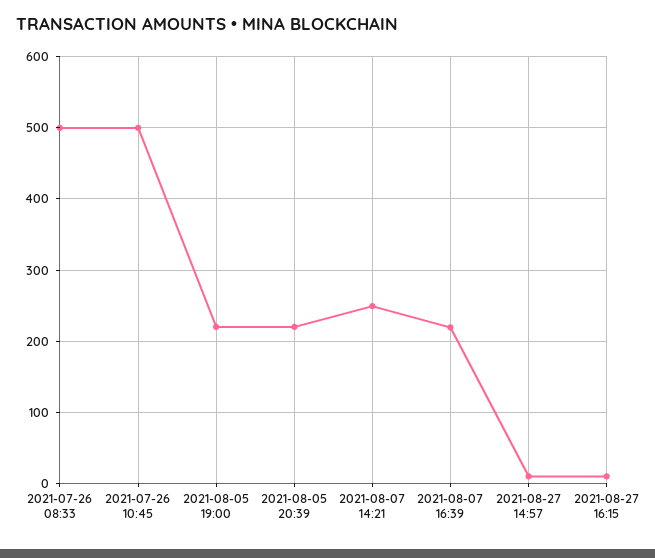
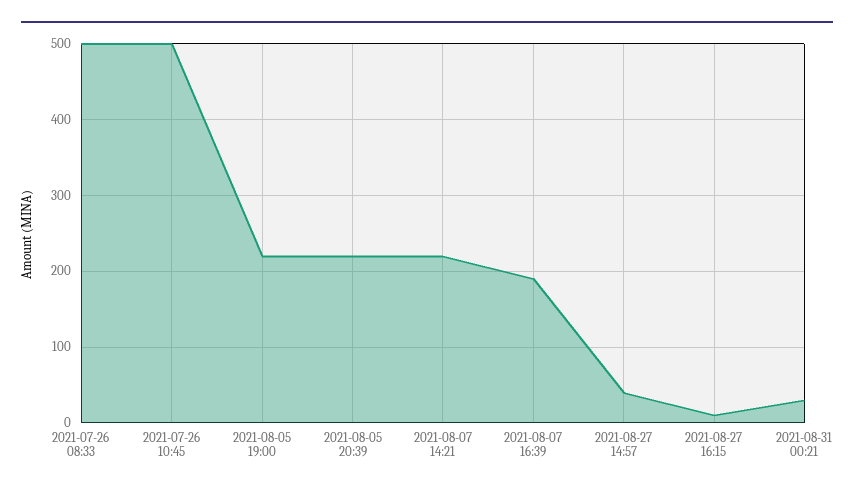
2021-08-07 14:21: 250 -> 220
2021-08-07 16:39: 220 -> 190
2021-08-27 14:57: 10 -> 40
2021-08-31 00:21: none -> 30

